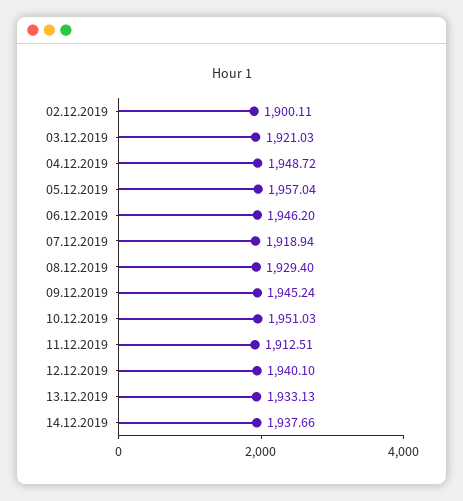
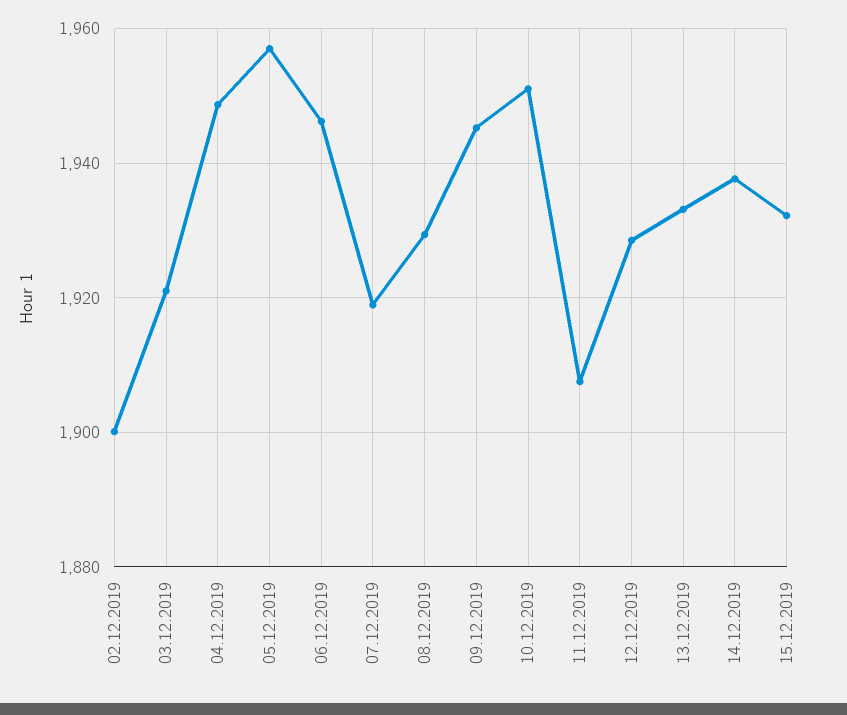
11.12.2019: 1912.51 -> 1908
12.12.2019: 1940.1 -> 1928
15.12.2019: none -> 1932

